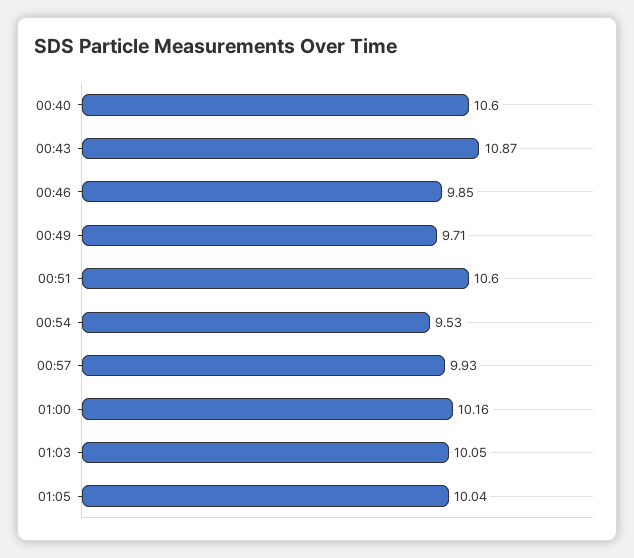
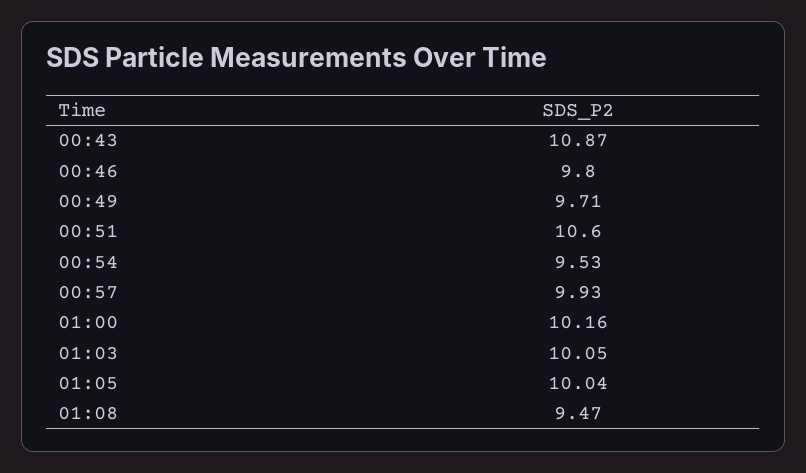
00:40: 10.6 -> none
00:46: 9.85 -> 9.8
01:08: none -> 9.47

